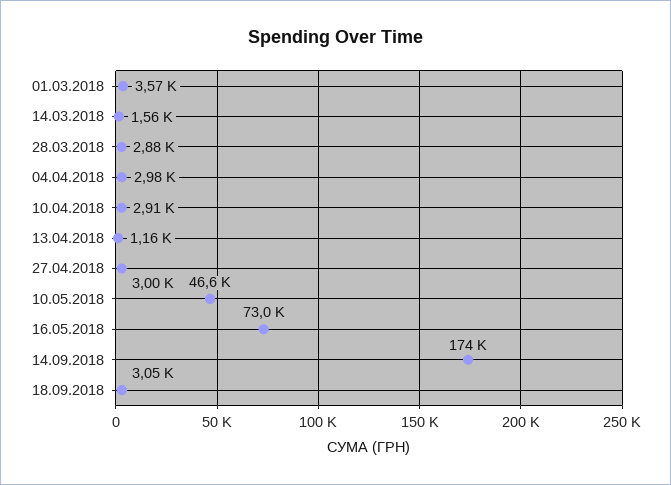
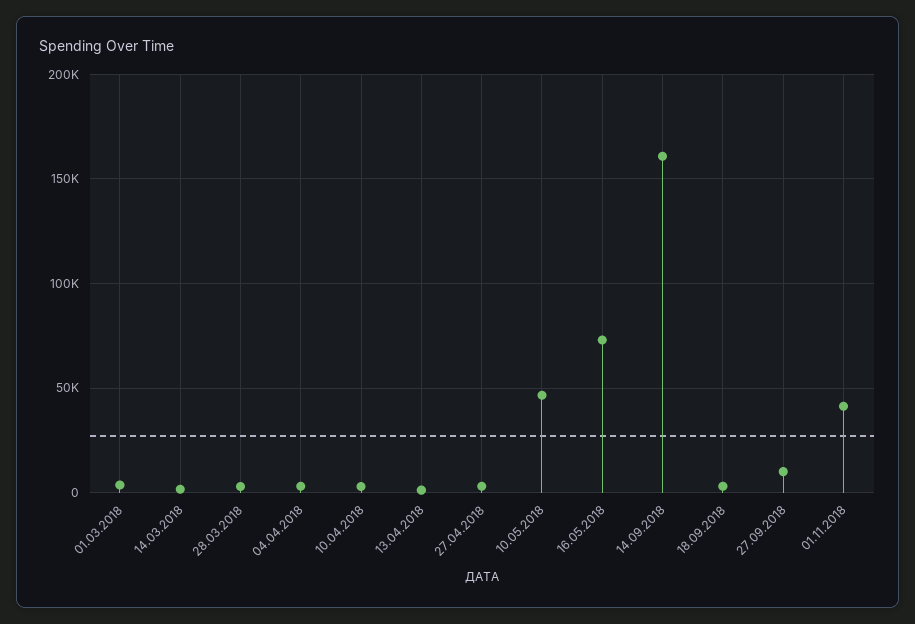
14.09.2018: 174000 -> 160000
27.09.2018: none -> 10000
01.11.2018: none -> 40000

